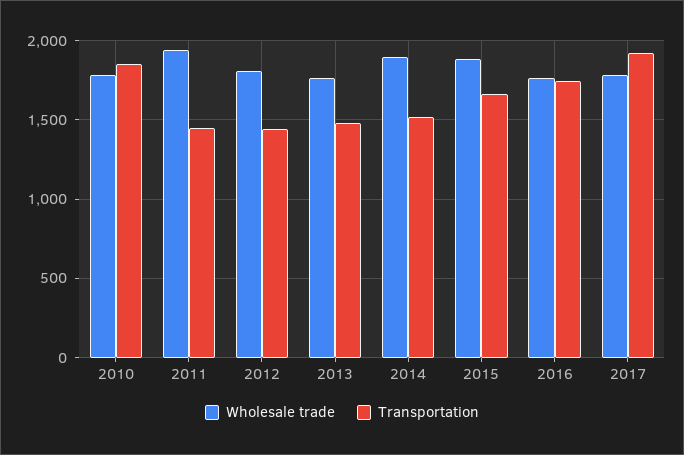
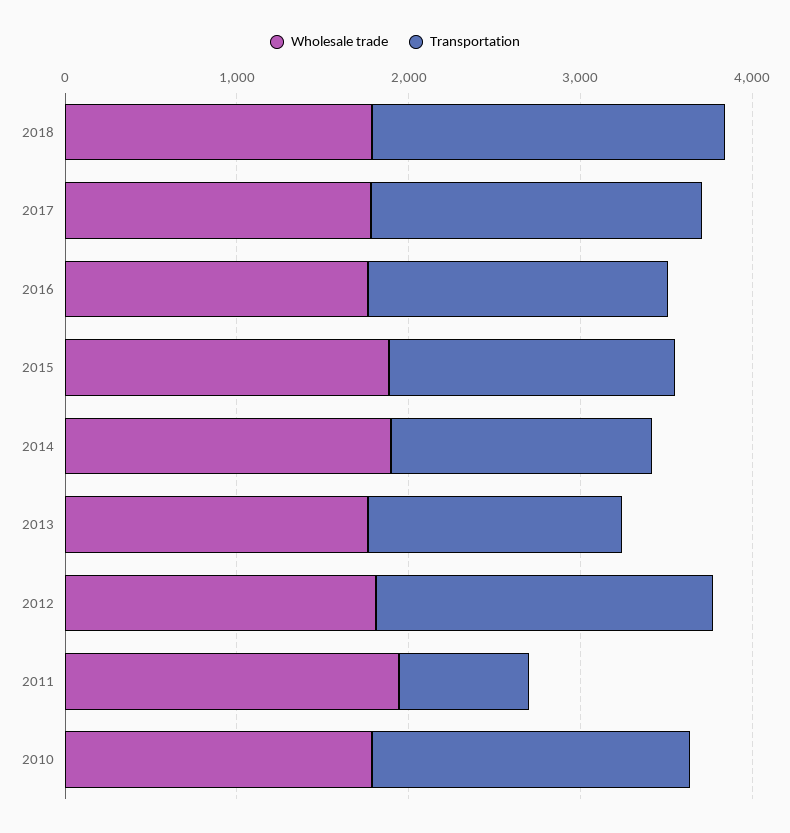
Transportation, 2011: 1450 -> 800
Transportation, 2012: 1450 -> 2000
Wholesale trade, 2018: none -> 1800
Transportation, 2018: none -> 2000

